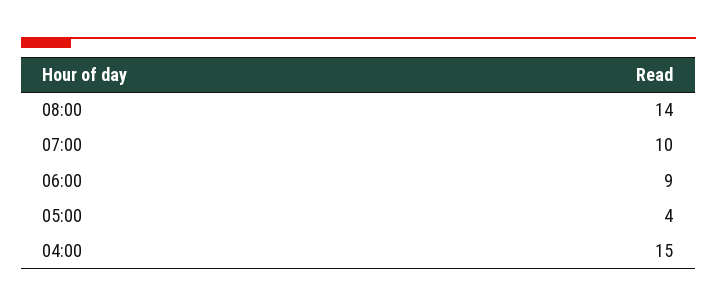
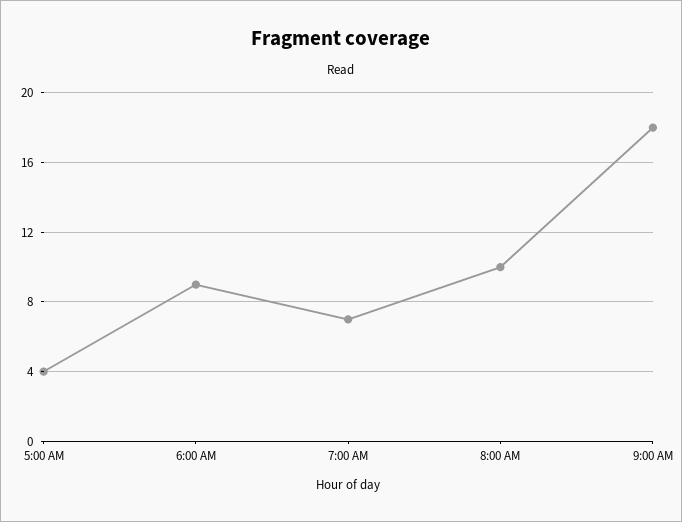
08:00: 14 -> 10
07:00: 10 -> 7
04:00: 15 -> none
9:00 AM: none -> 18

